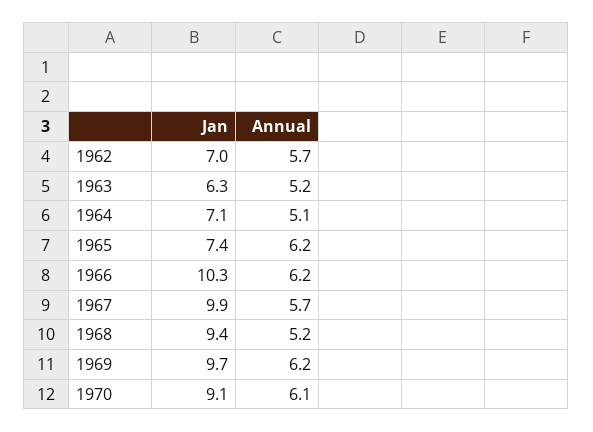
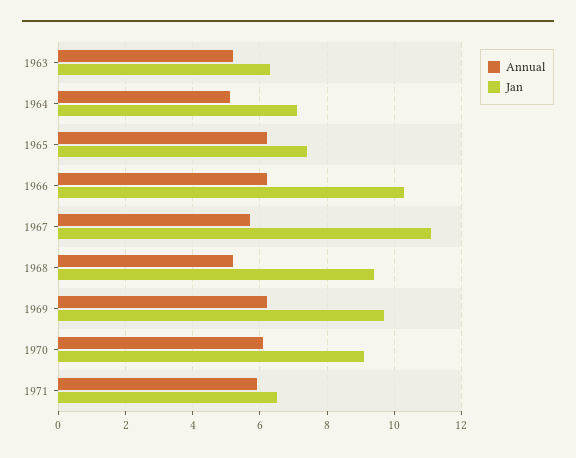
Jan, 1962: 7 -> none
Annual, 1962: 5.7 -> none
Jan, 1967: 9.9 -> 11
Annual, 1971: none -> 6
Jan, 1971: none -> 6.5

